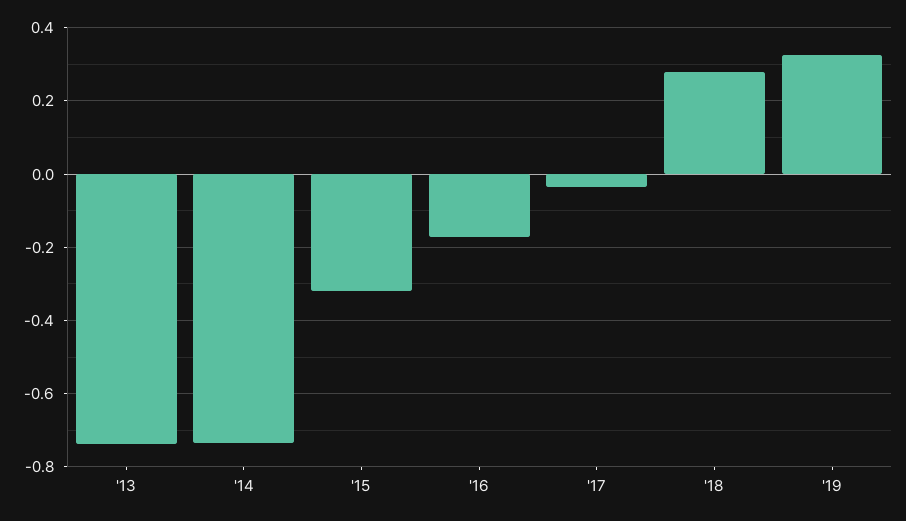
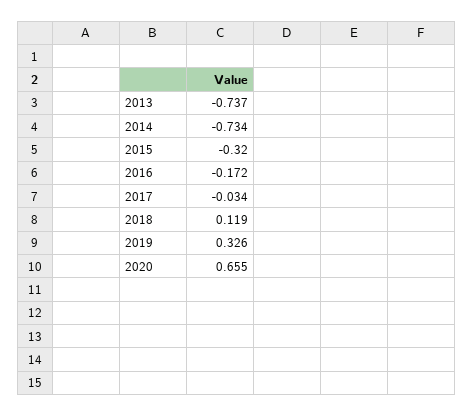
'18: 0.28 -> 0.119
2020: none -> 0.655

